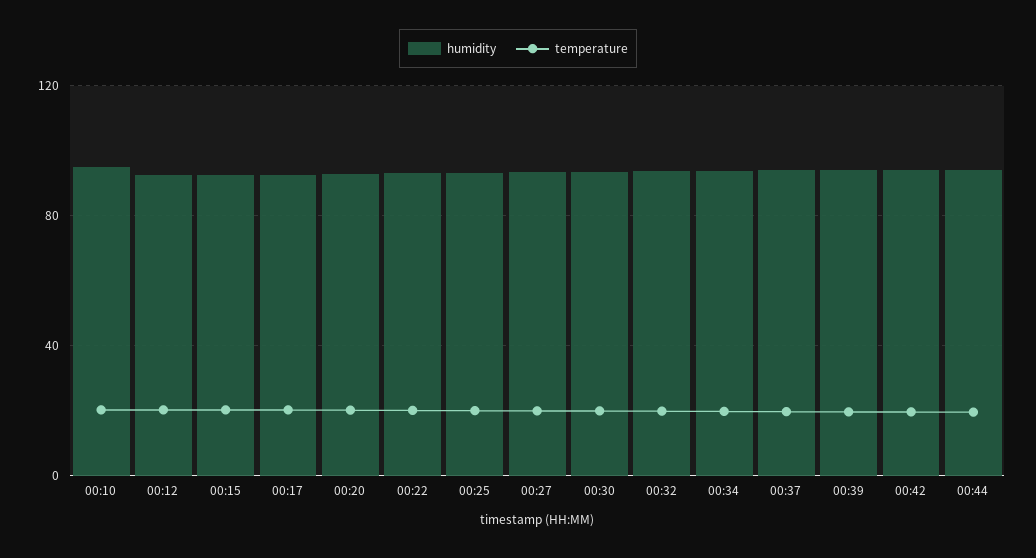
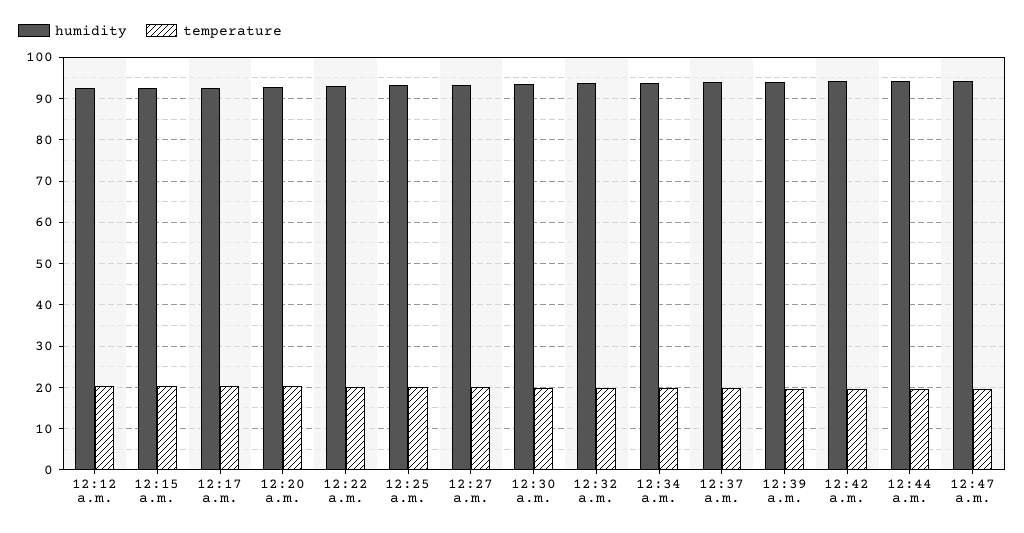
humidity, 00:10: 95 -> none
temperature, 00:10: 20 -> none
humidity, 12:47 a.m.: none -> 94
temperature, 12:47 a.m.: none -> 20

